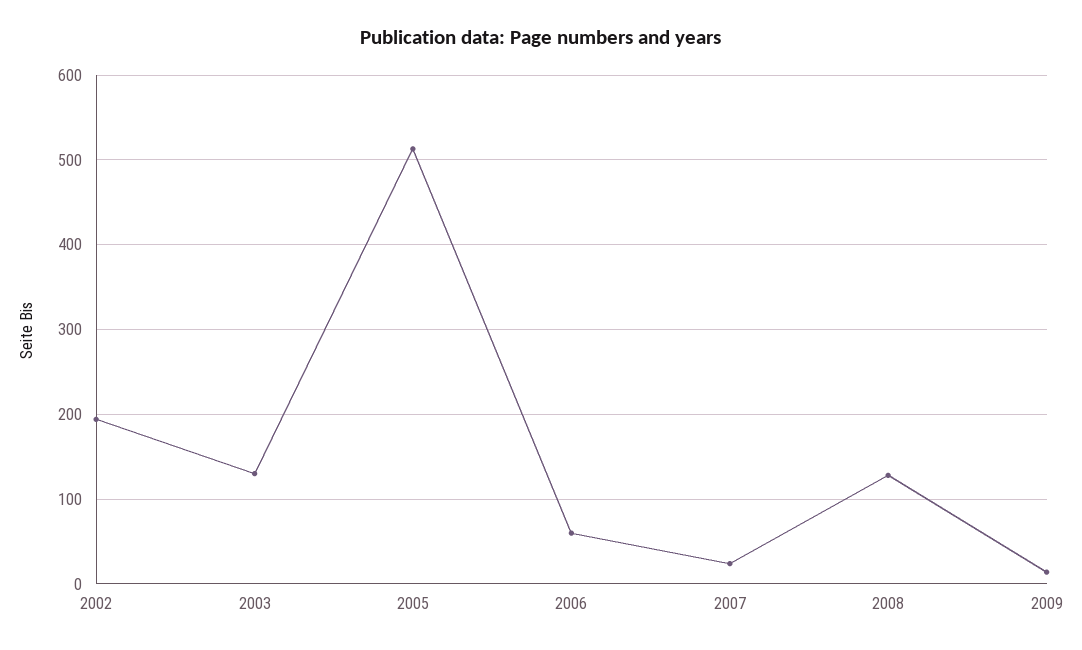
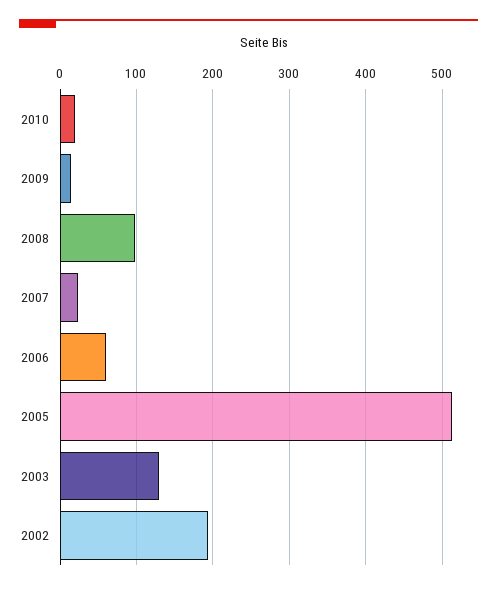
2008: 130 -> 100
2010: none -> 20

